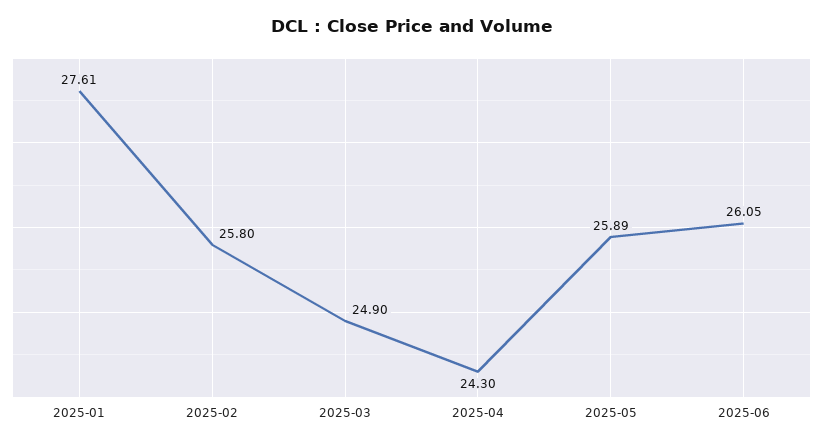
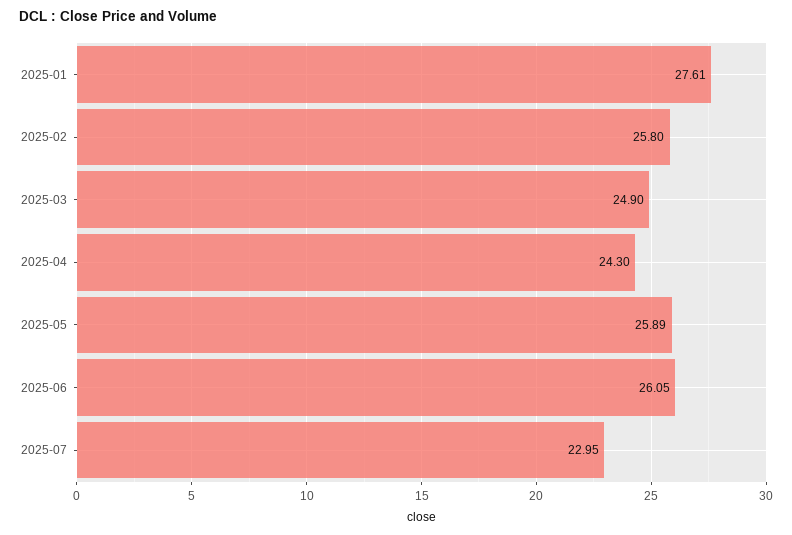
2025-07: none -> 22.95

